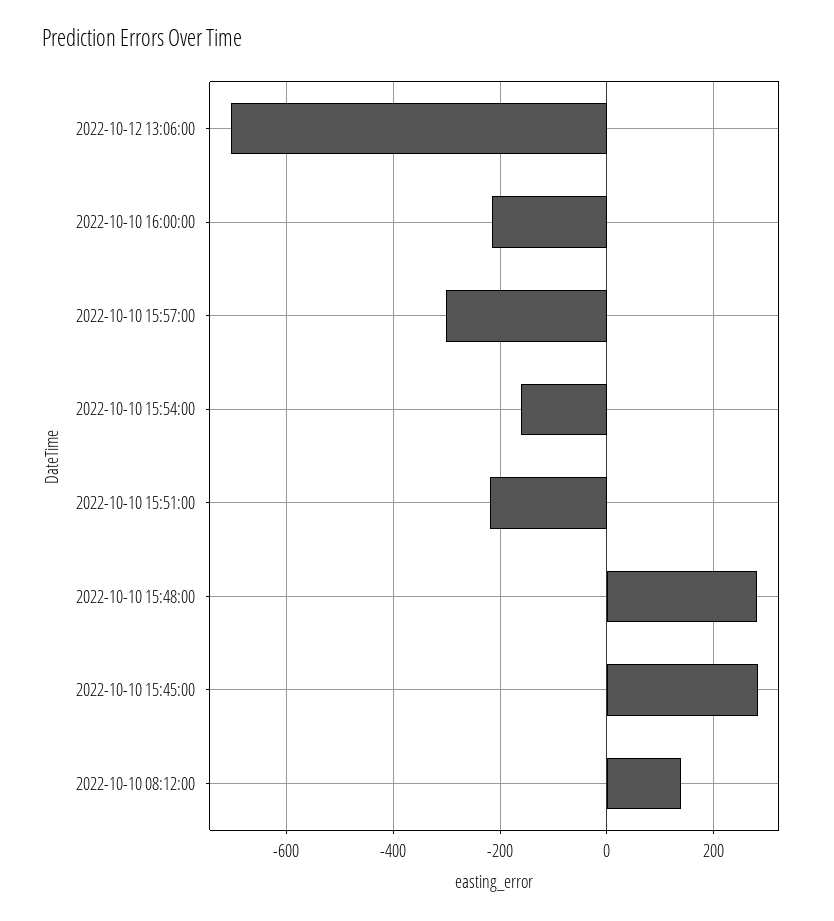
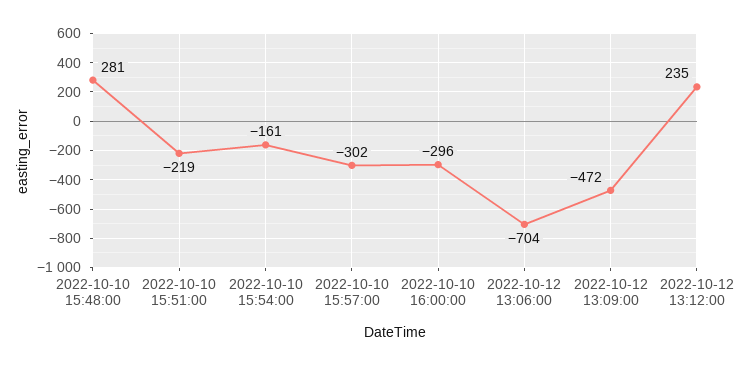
2022-10-10 16:00:00: -220 -> -296
2022-10-10 15:45:00: 280 -> none
2022-10-10 08:12:00: 140 -> none
2022-10-12 13:09:00: none -> -472
2022-10-12 13:12:00: none -> 235

